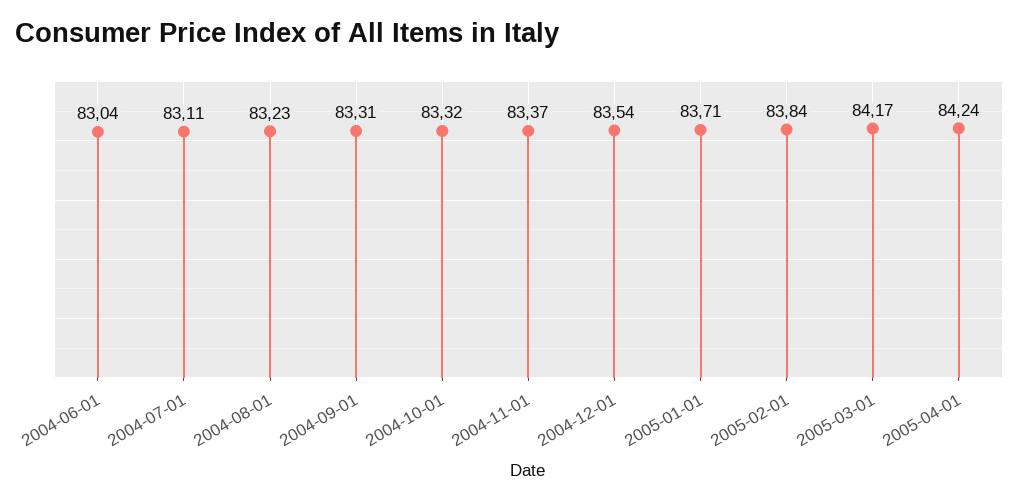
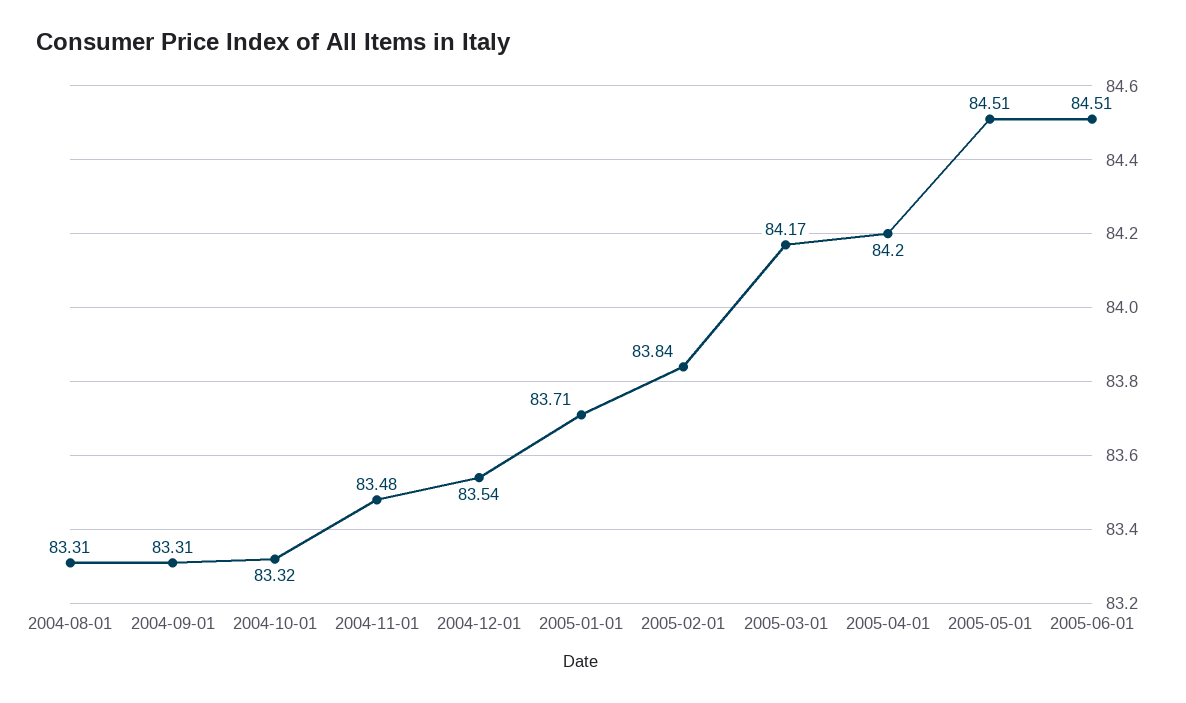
2004-06-01: 83.04 -> none
2004-07-01: 83.11 -> none
2004-08-01: 83.23 -> 83.31
2004-11-01: 83.37 -> 83.48
2005-04-01: 84.24 -> 84.2
2005-05-01: none -> 84.51
2005-06-01: none -> 84.51

